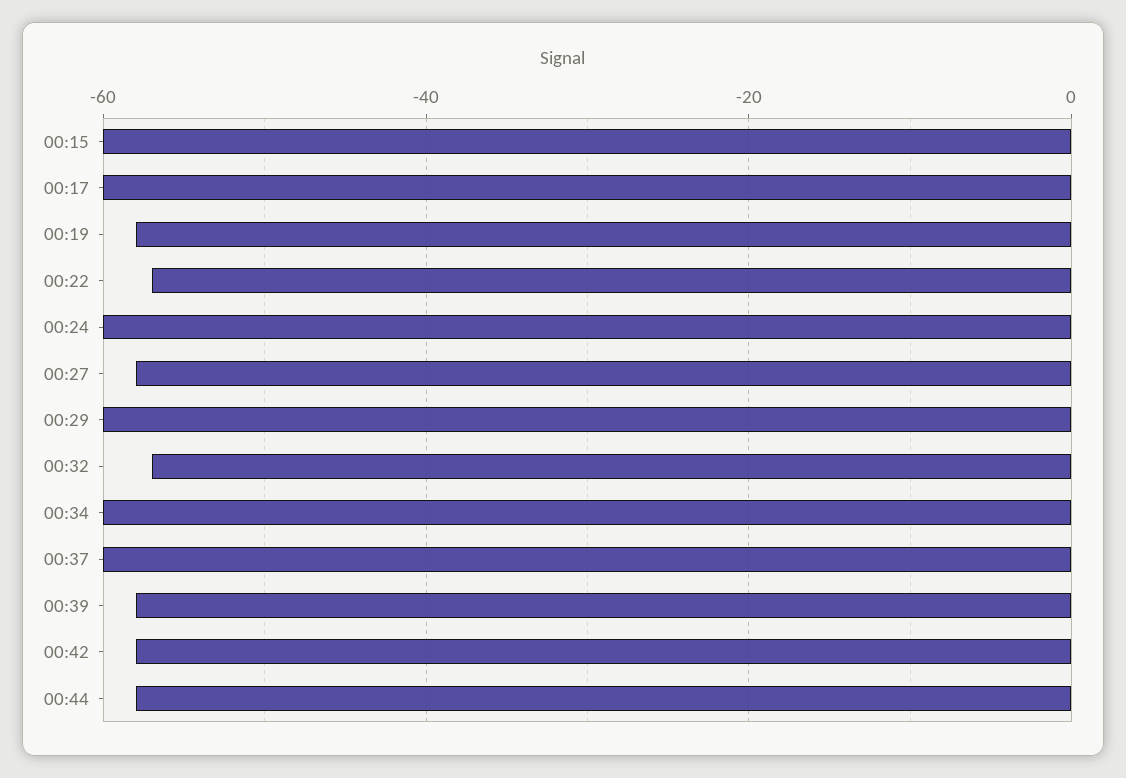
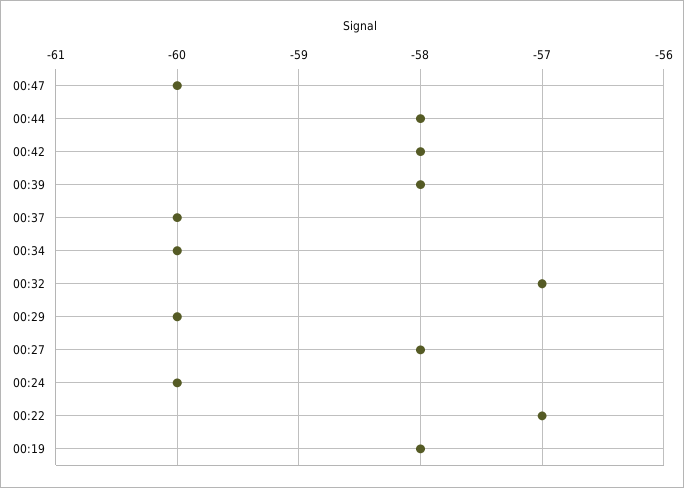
00:15: -60 -> none
00:17: -60 -> none
00:47: none -> -60

